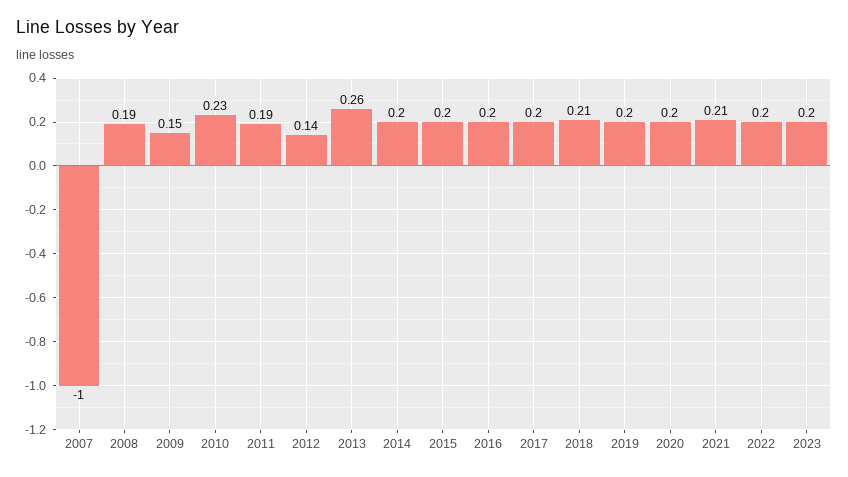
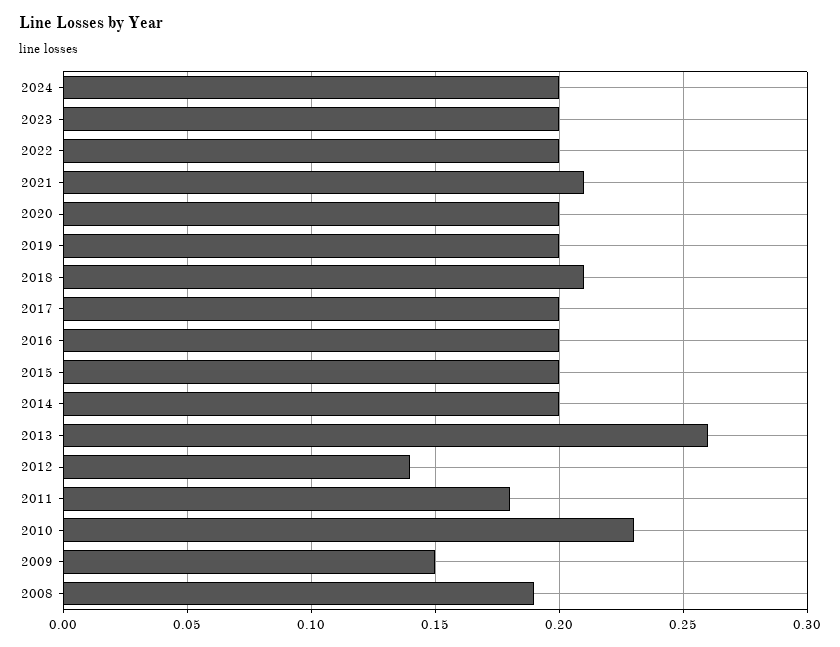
2007: -1 -> none
2011: 0.19 -> 0.18
2024: none -> 0.2

